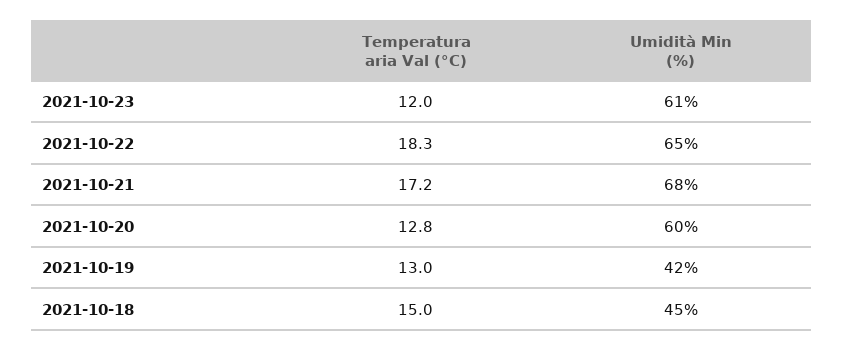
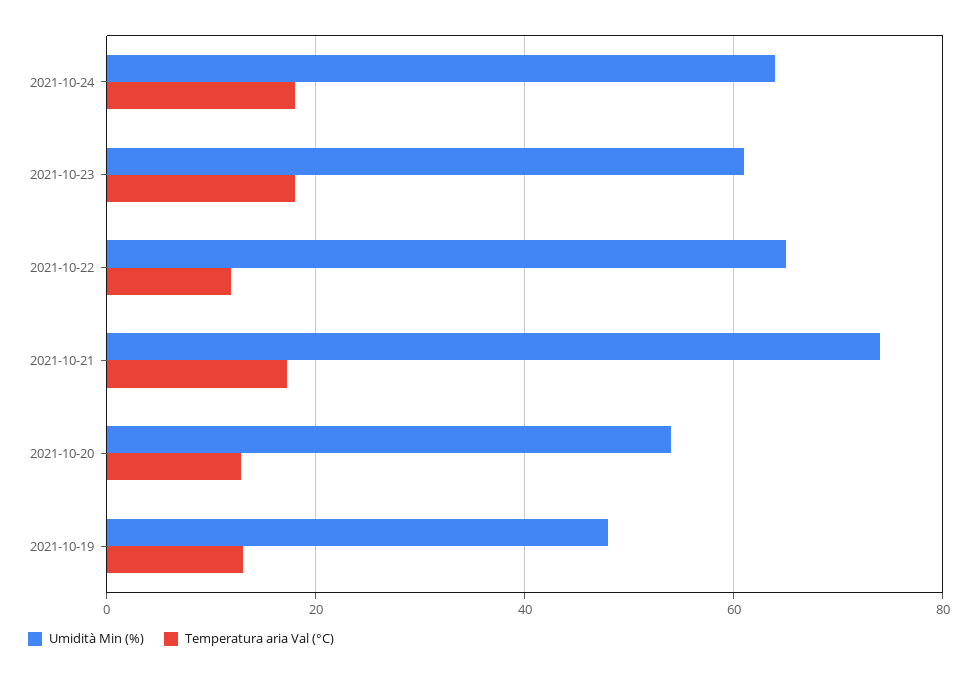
Temperatura aria Val (°C), 2021-10-23: 12 -> 18
Temperatura aria Val (°C), 2021-10-22: 18.3 -> 12
Umidità Min (%), 2021-10-21: 68 -> 74
Umidità Min (%), 2021-10-20: 60 -> 54
Umidità Min (%), 2021-10-19: 42 -> 48
Temperatura aria Val (°C), 2021-10-18: 15 -> none
Umidità Min (%), 2021-10-18: 45 -> none
Umidità Min (%), 2021-10-24: none -> 64
Temperatura aria Val (°C), 2021-10-24: none -> 18

